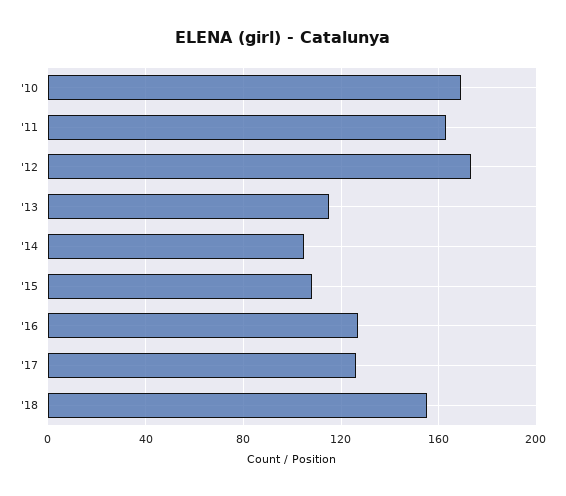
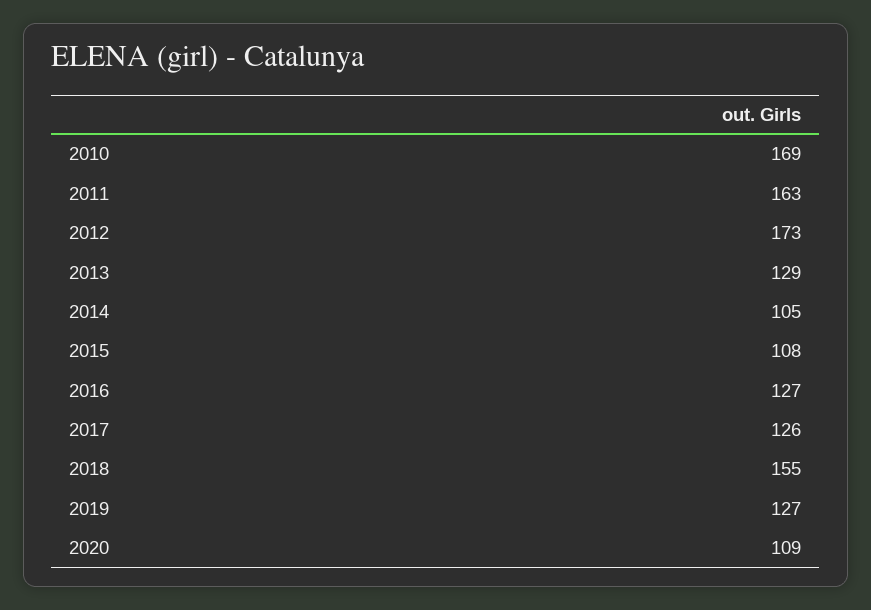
'13: 115 -> 129
2019: none -> 127
2020: none -> 109

